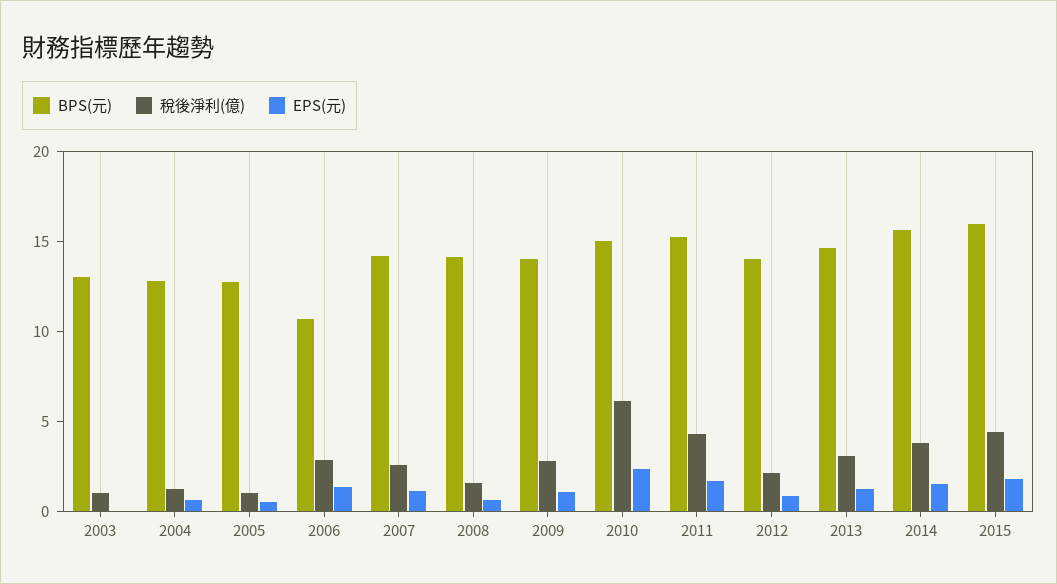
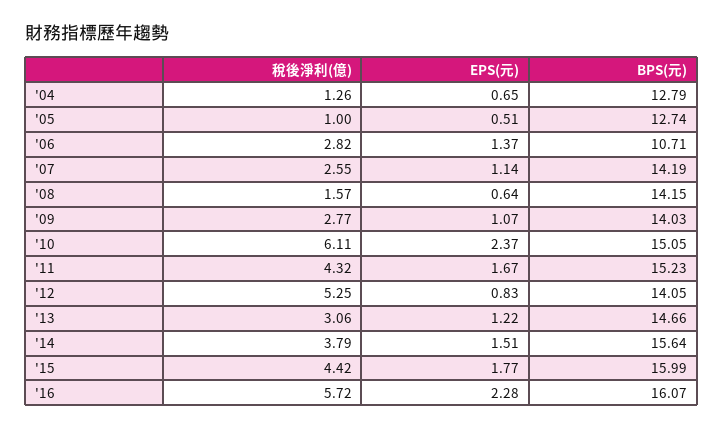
BPS(元), 2003: 13 -> none
稅後淨利(億), 2003: 1 -> none
EPS(元), 2003: 0 -> none
稅後淨利(億), 2012: 2 -> 5.25
稅後淨利(億), '16: none -> 5.72
EPS(元), '16: none -> 2.28
BPS(元), '16: none -> 16.07

